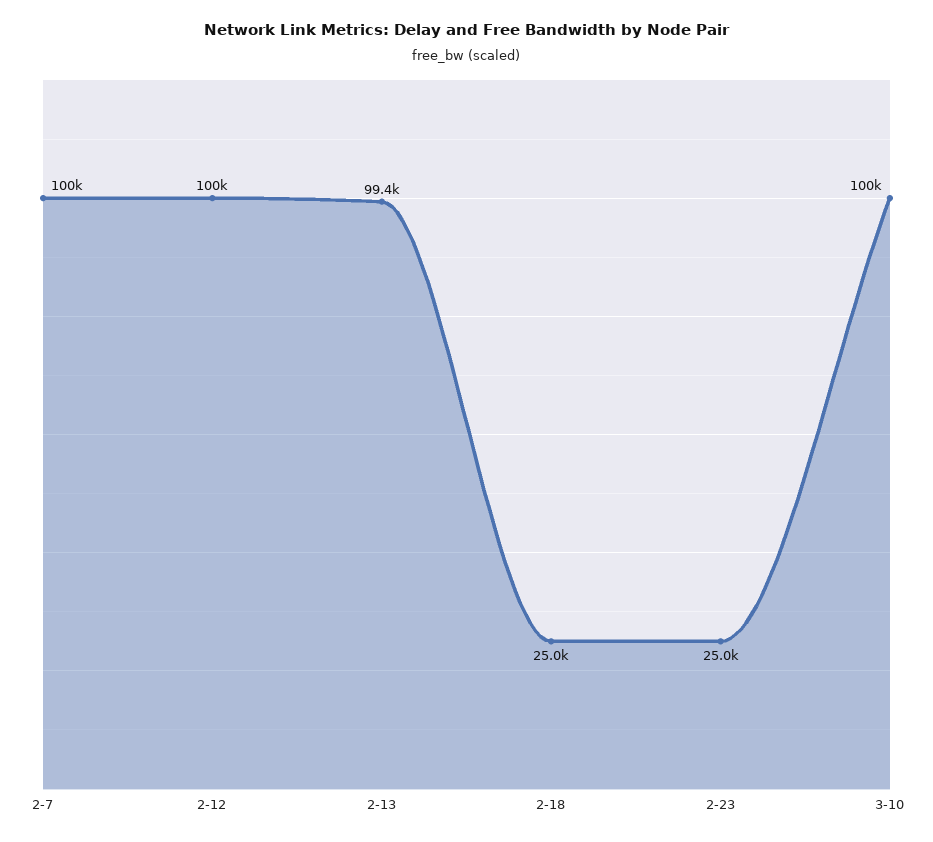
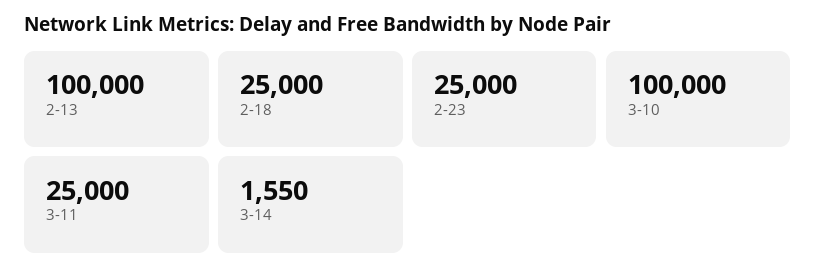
2-7: 100000 -> none
2-12: 100000 -> none
2-13: 99400 -> 100000
3-11: none -> 25000
3-14: none -> 1550

